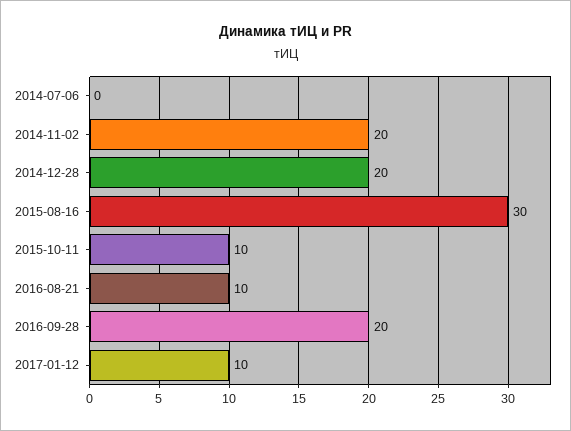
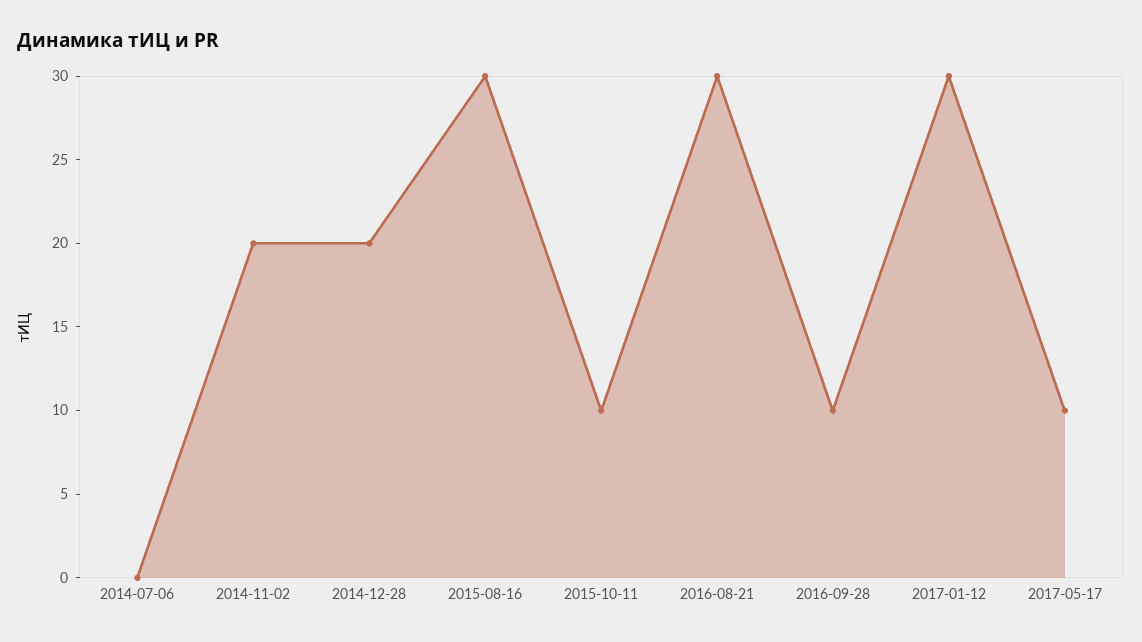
2016-08-21: 10 -> 30
2016-09-28: 20 -> 10
2017-01-12: 10 -> 30
2017-05-17: none -> 10

